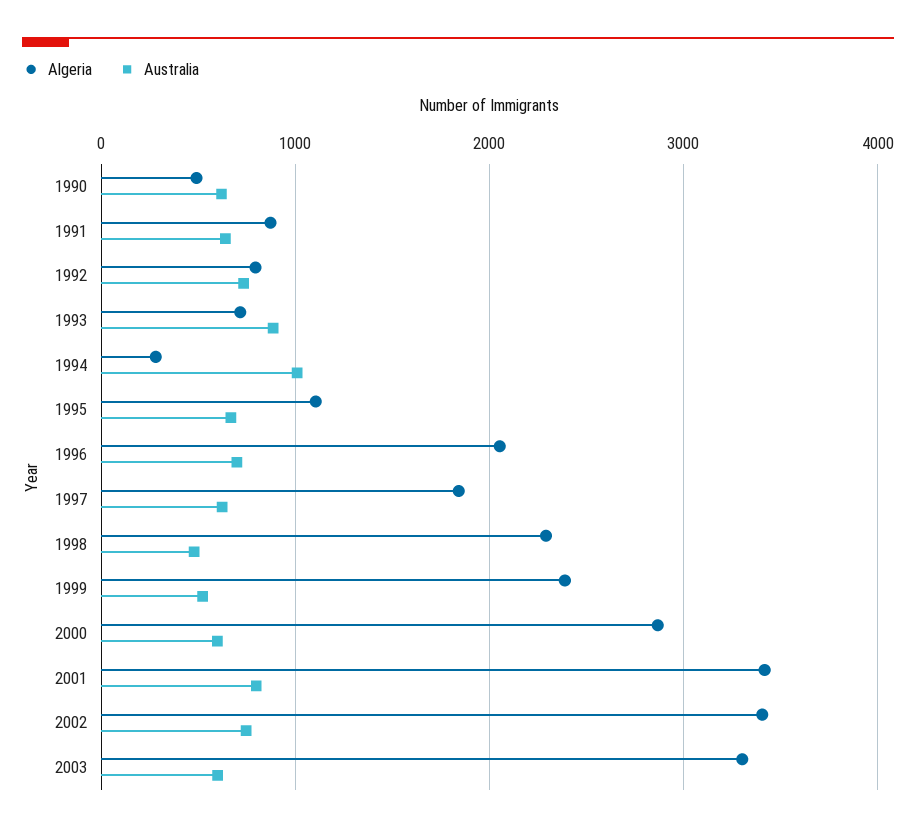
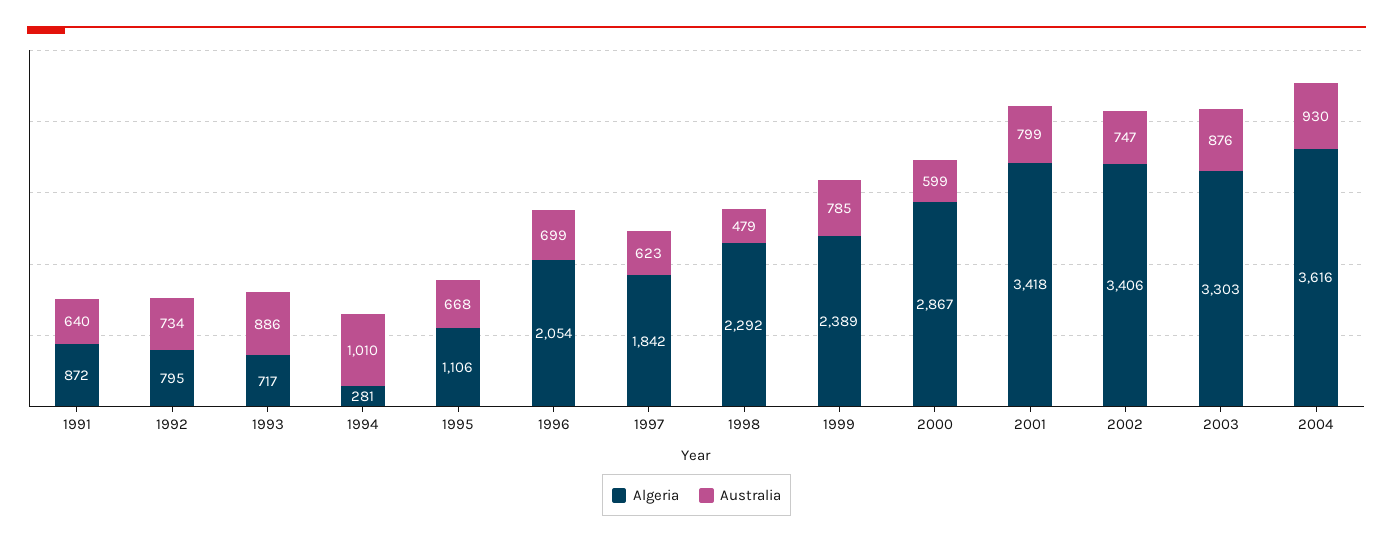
Algeria, 1990: 500 -> none
Australia, 1990: 600 -> none
Australia, 1999: 500 -> 785
Australia, 2003: 600 -> 876
Algeria, 2004: none -> 3616
Australia, 2004: none -> 930

